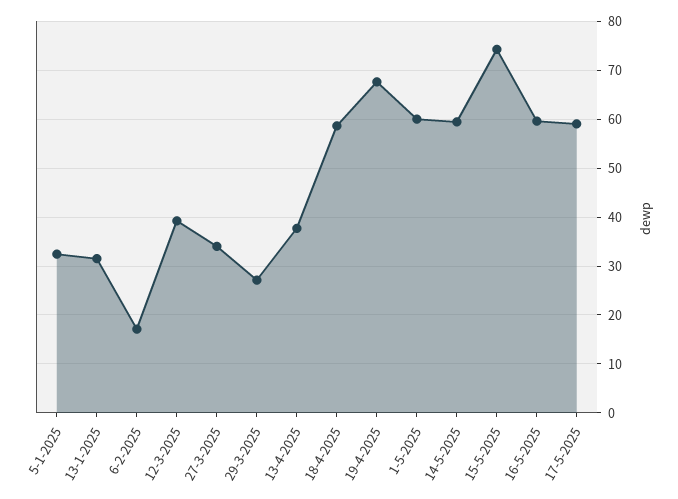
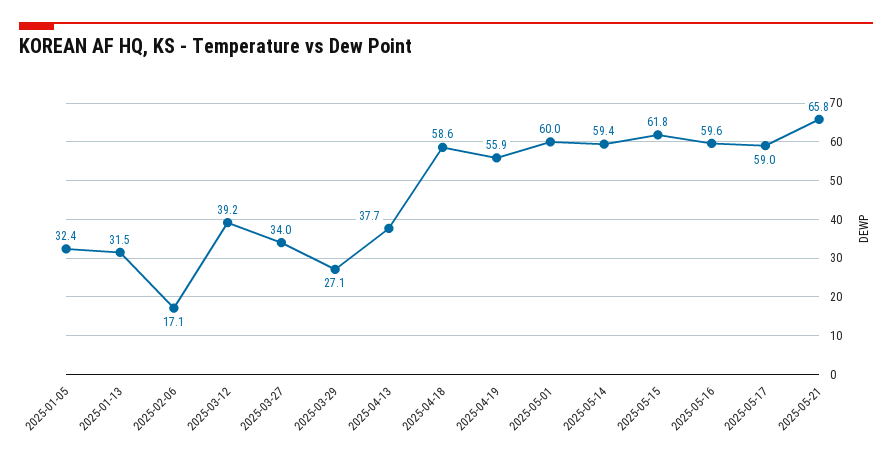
19-4-2025: 68 -> 55.9
15-5-2025: 74 -> 61.8
2025-05-21: none -> 65.8

